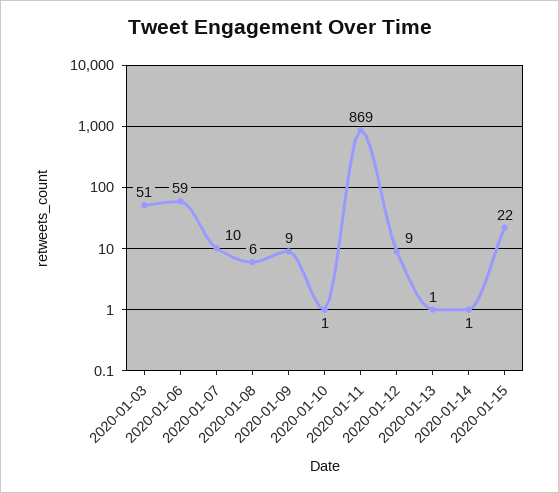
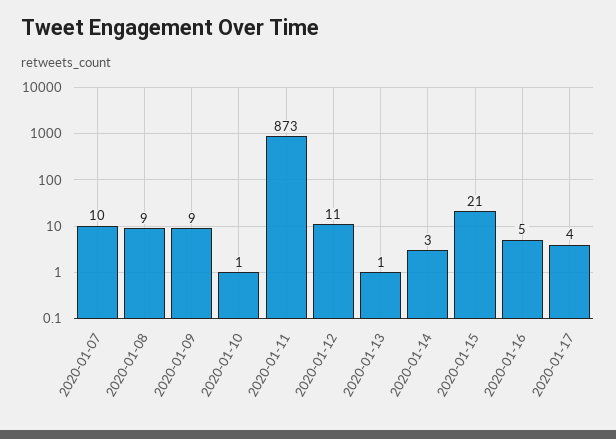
2020-01-03: 51 -> none
2020-01-06: 59 -> none
2020-01-08: 6 -> 9
2020-01-11: 869 -> 873
2020-01-12: 9 -> 11
2020-01-14: 1 -> 3
2020-01-15: 22 -> 21
2020-01-16: none -> 5
2020-01-17: none -> 4

